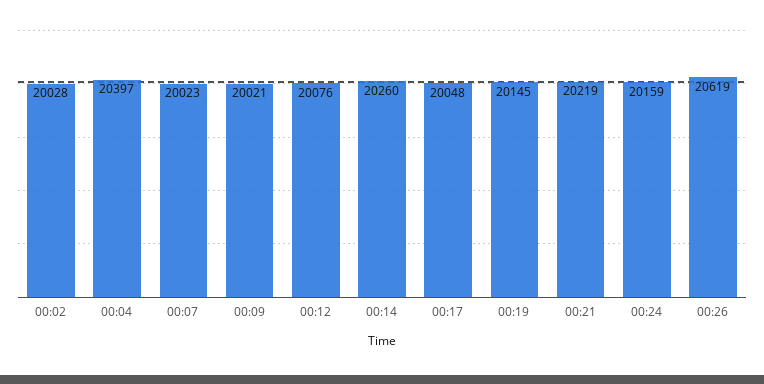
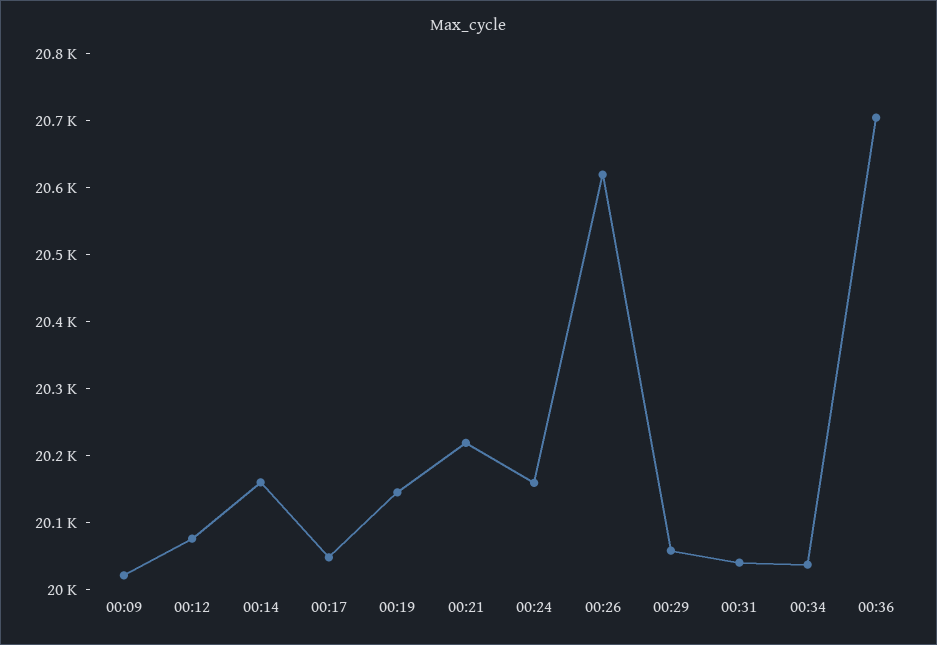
00:02: 20028 -> none
00:04: 20397 -> none
00:07: 20023 -> none
00:14: 20260 -> 20160
00:29: none -> 20060
00:31: none -> 20040
00:34: none -> 20040
00:36: none -> 20700

